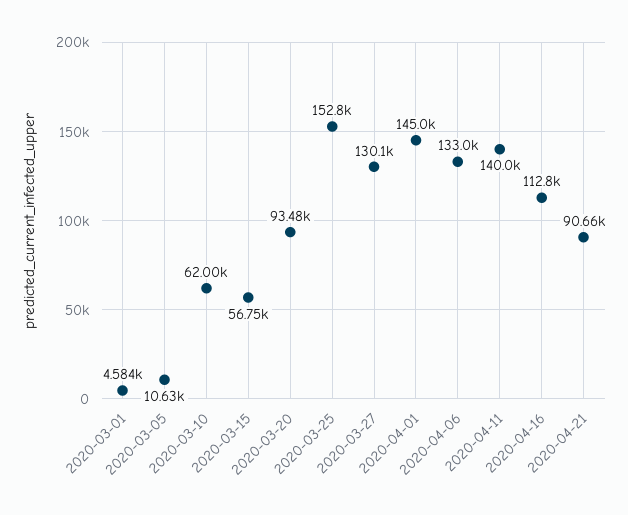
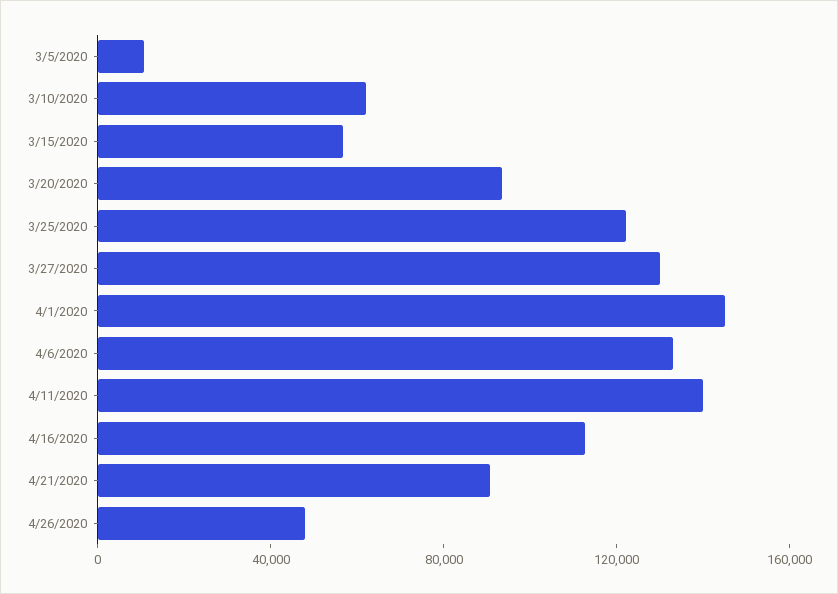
2020-03-01: 4584 -> none
2020-03-25: 152800 -> 120000
4/26/2020: none -> 50000

